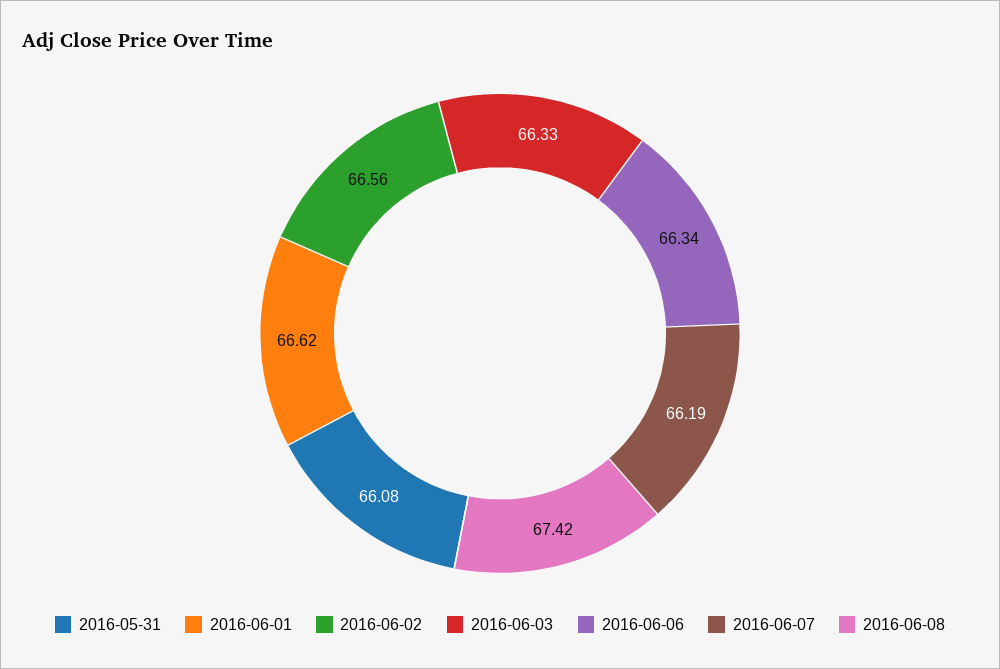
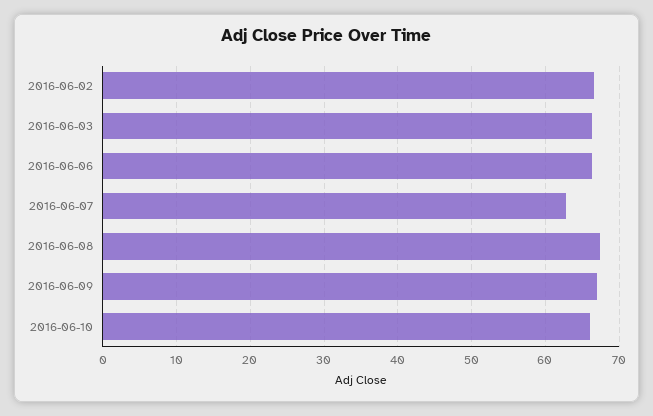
2016-05-31: 66.08 -> none
2016-06-01: 66.62 -> none
2016-06-07: 66.19 -> 63
2016-06-09: none -> 67
2016-06-10: none -> 66

